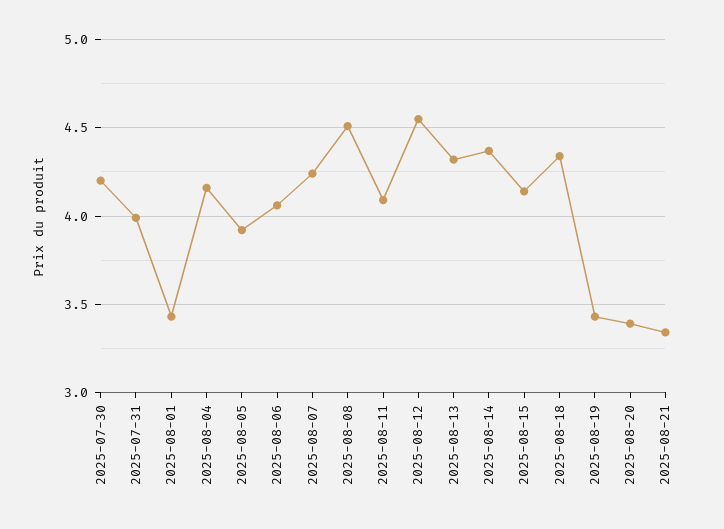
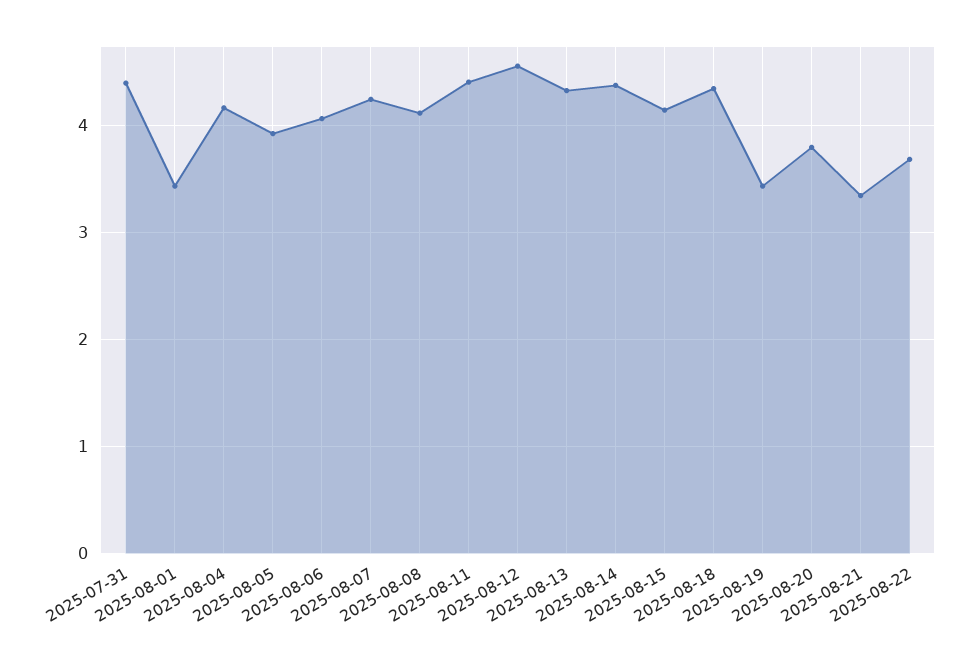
2025-07-30: 4.2 -> none
2025-07-31: 4 -> 4.4
2025-08-08: 4.5 -> 4.1
2025-08-11: 4.1 -> 4.4
2025-08-20: 3.4 -> 3.8
2025-08-22: none -> 3.7

